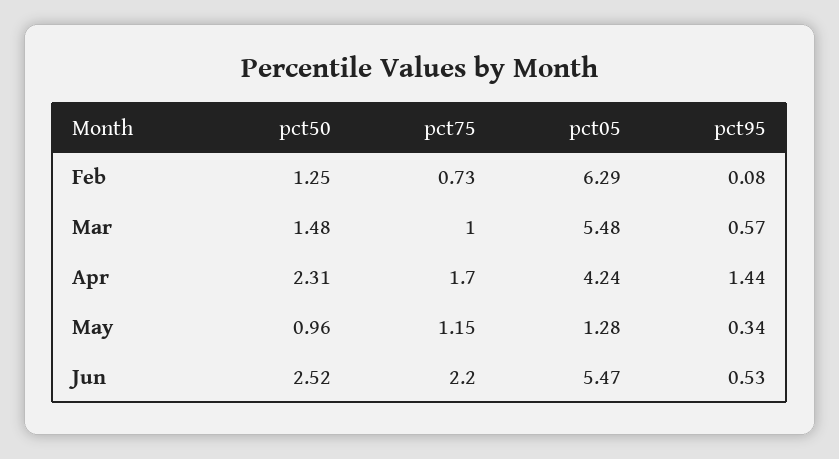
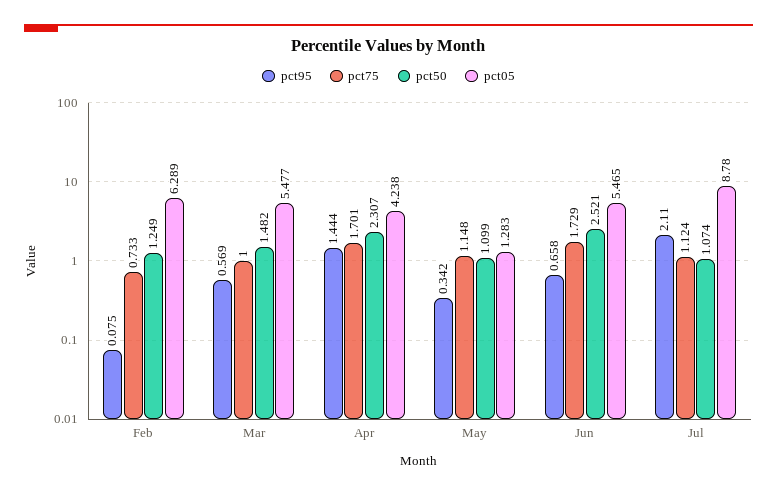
pct50, May: 0.96 -> 1.099
pct75, Jun: 2.2 -> 1.729
pct95, Jun: 0.53 -> 0.658
pct95, Jul: none -> 2.11
pct75, Jul: none -> 1.124
pct50, Jul: none -> 1.074
pct05, Jul: none -> 8.78

